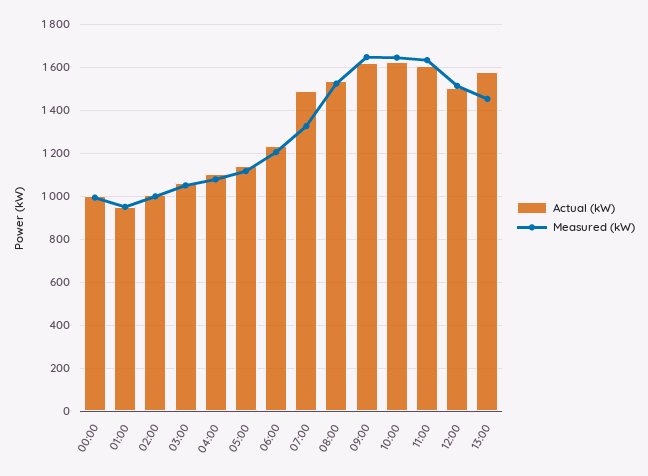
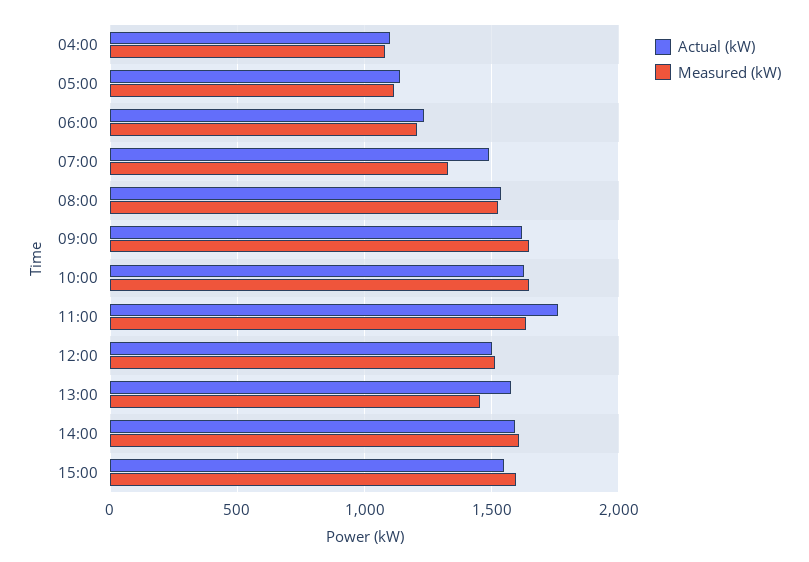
Actual (kW), 00:00: 1000 -> none
Measured (kW), 00:00: 1000 -> none
Actual (kW), 01:00: 950 -> none
Measured (kW), 01:00: 950 -> none
Actual (kW), 02:00: 1000 -> none
Measured (kW), 02:00: 1000 -> none
Actual (kW), 03:00: 1050 -> none
Measured (kW), 03:00: 1050 -> none
Actual (kW), 11:00: 1600 -> 1750
Actual (kW), 14:00: none -> 1600
Measured (kW), 14:00: none -> 1600
Actual (kW), 15:00: none -> 1550
Measured (kW), 15:00: none -> 1600

